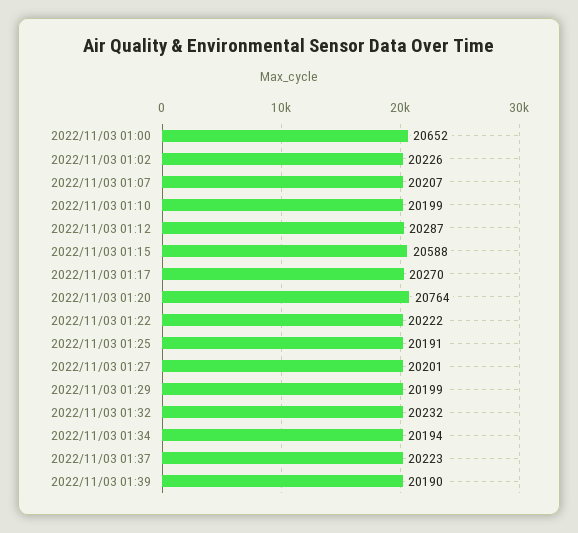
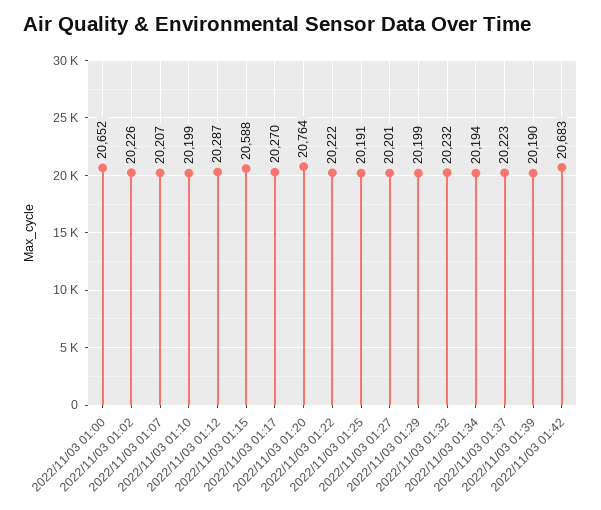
2022/11/03 01:42: none -> 20683

